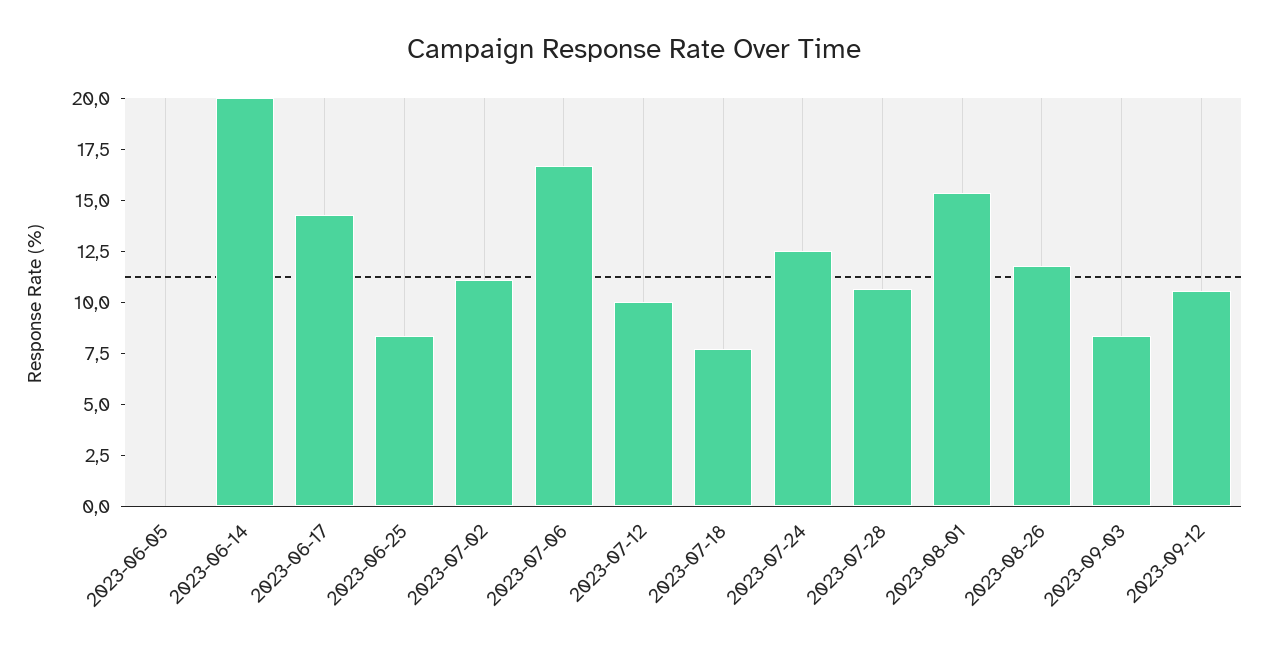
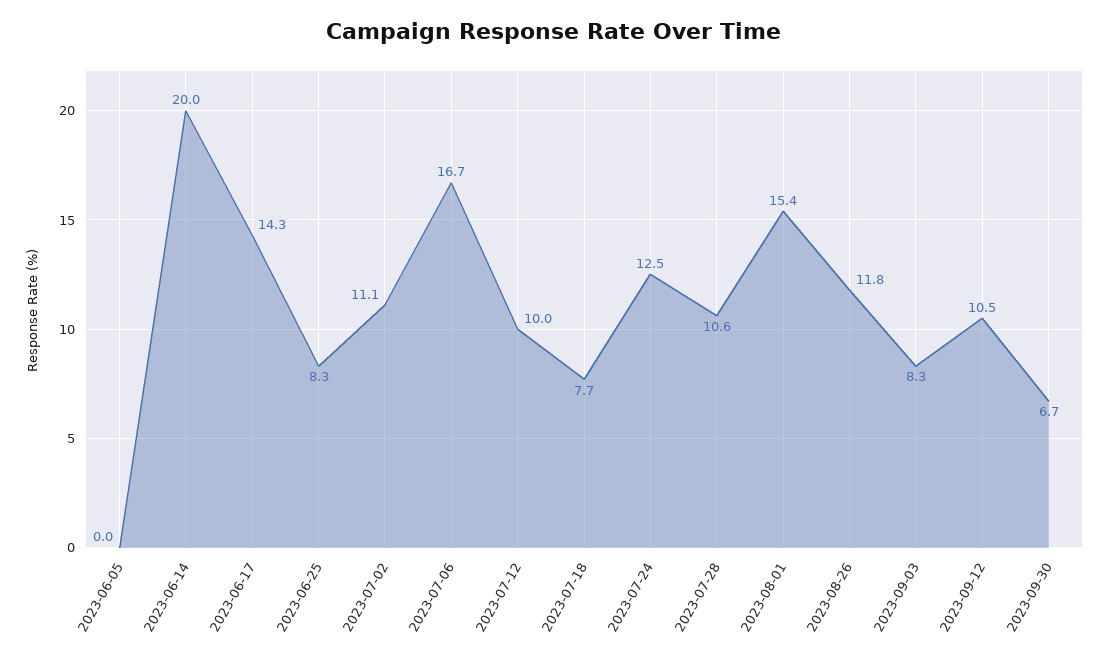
2023-09-30: none -> 6.7

